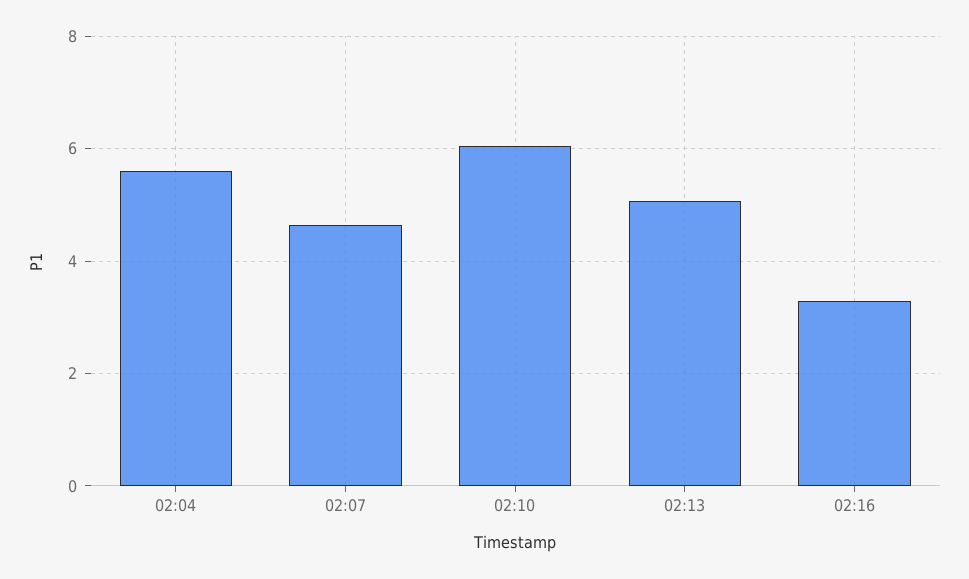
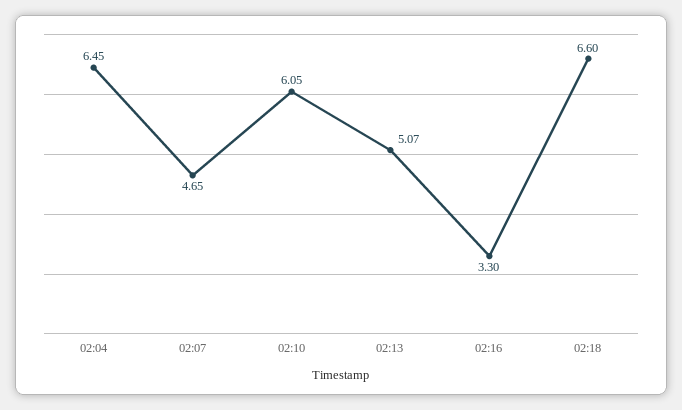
02:04: 5.6 -> 6.45
02:18: none -> 6.6

